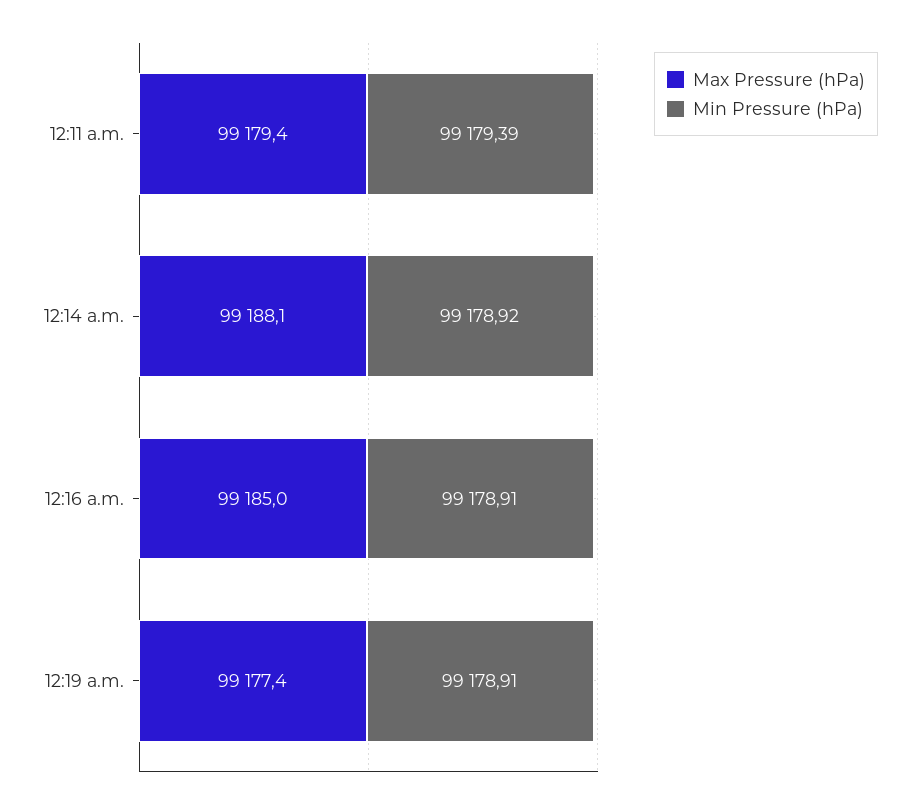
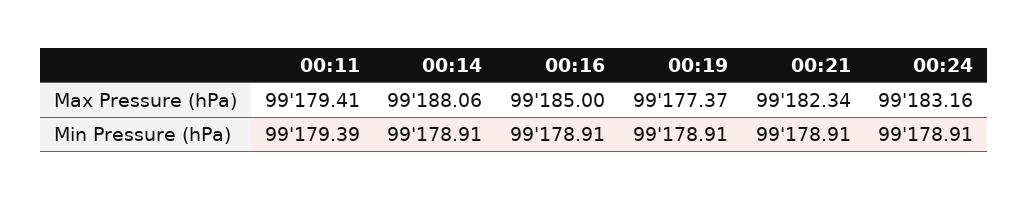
Min Pressure (hPa), 12:14 a.m.: 99178.92 -> 99178.91
Max Pressure (hPa), 00:21: none -> 99182.34
Max Pressure (hPa), 00:24: none -> 99183.16
Min Pressure (hPa), 00:21: none -> 99178.91
Min Pressure (hPa), 00:24: none -> 99178.91

